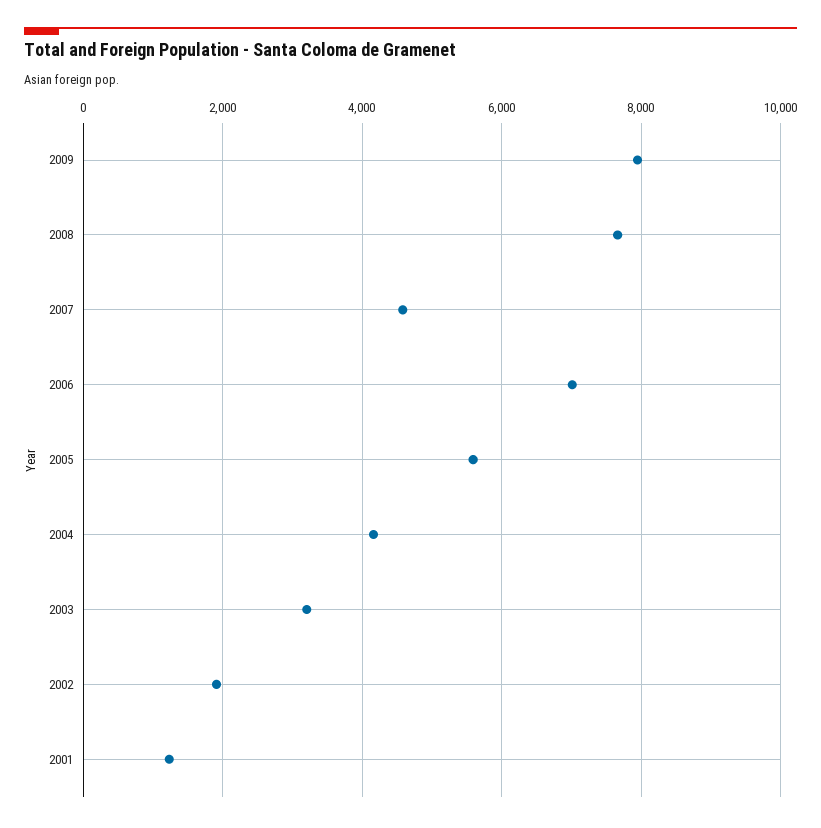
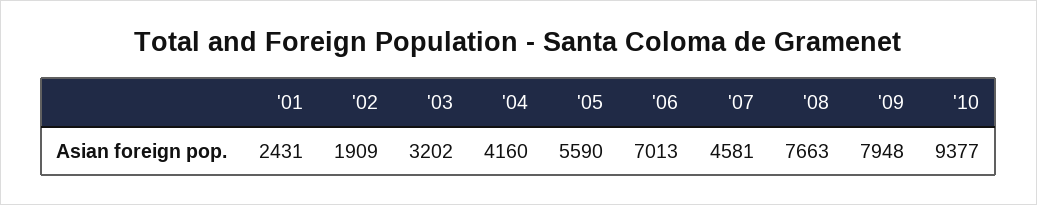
2001: 1200 -> 2431
'10: none -> 9377

